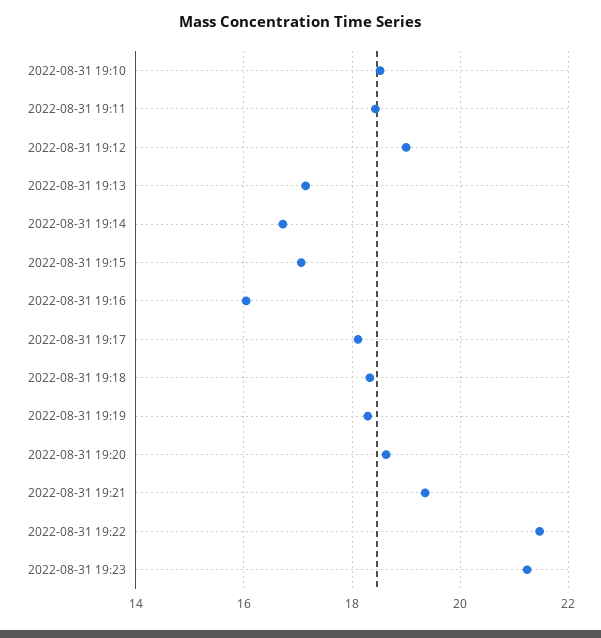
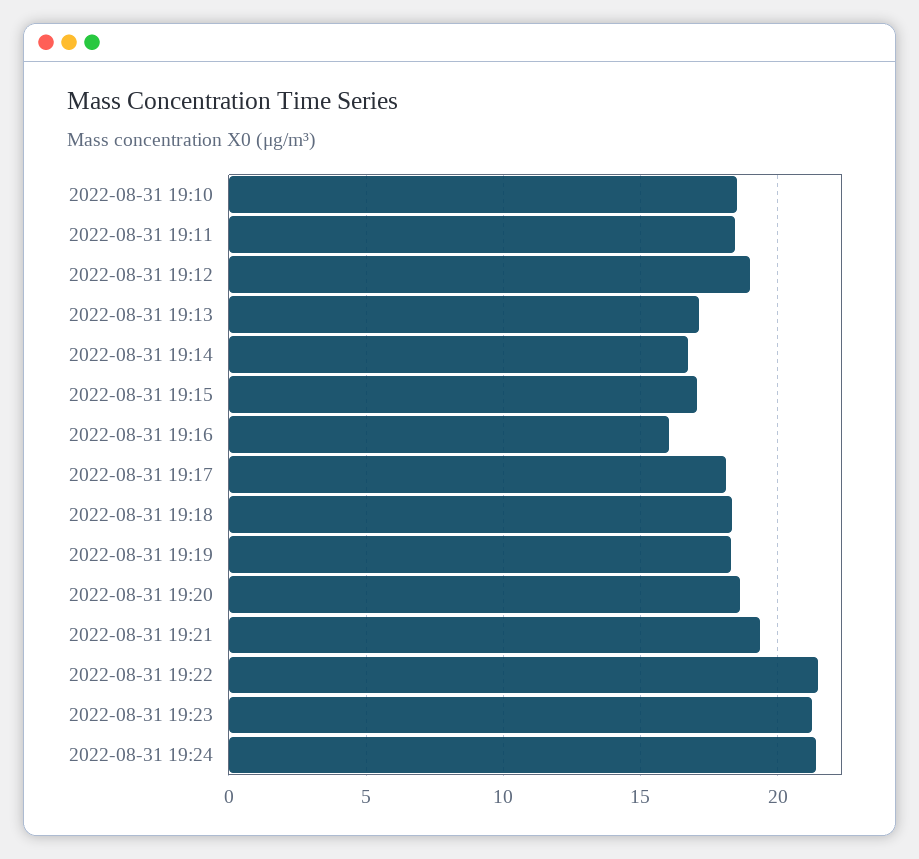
2022-08-31 19:24: none -> 21.5

